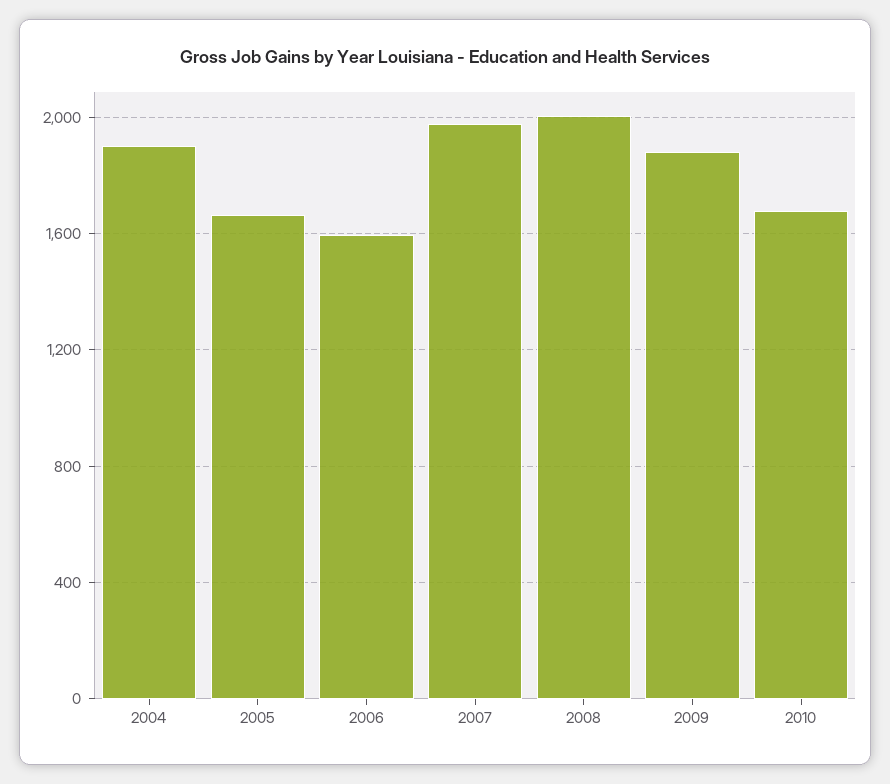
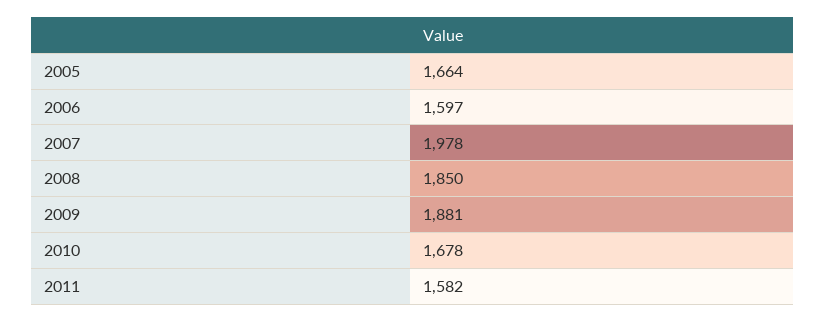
2004: 1900 -> none
2008: 2000 -> 1850
2011: none -> 1582

